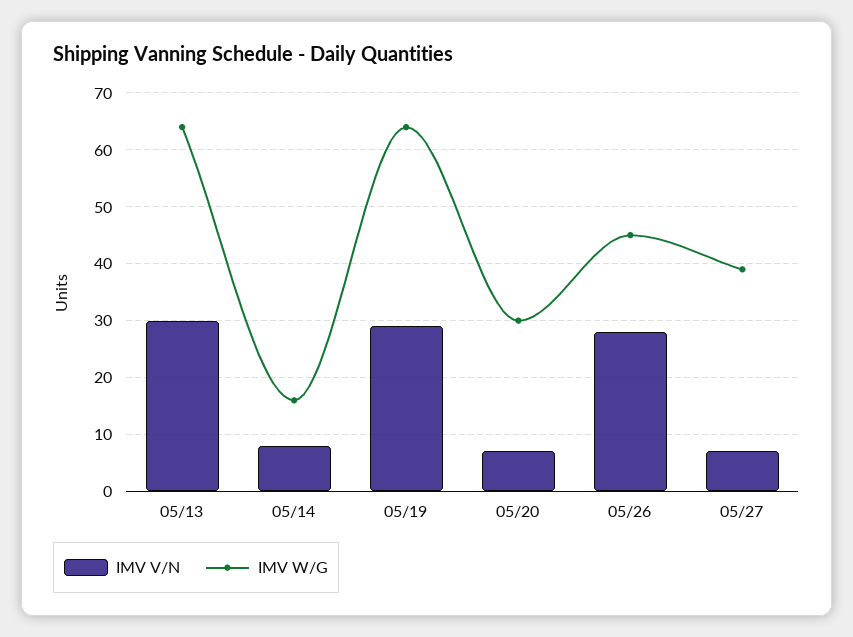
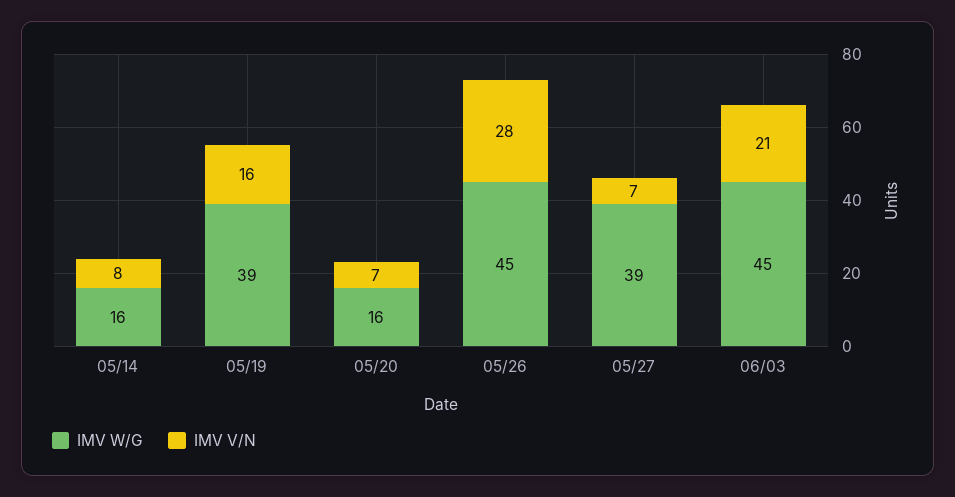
IMV V/N, 05/13: 30 -> none
IMV W/G, 05/13: 65 -> none
IMV V/N, 05/19: 30 -> 16
IMV W/G, 05/19: 65 -> 39
IMV W/G, 05/20: 30 -> 16
IMV W/G, 06/03: none -> 45
IMV V/N, 06/03: none -> 21

